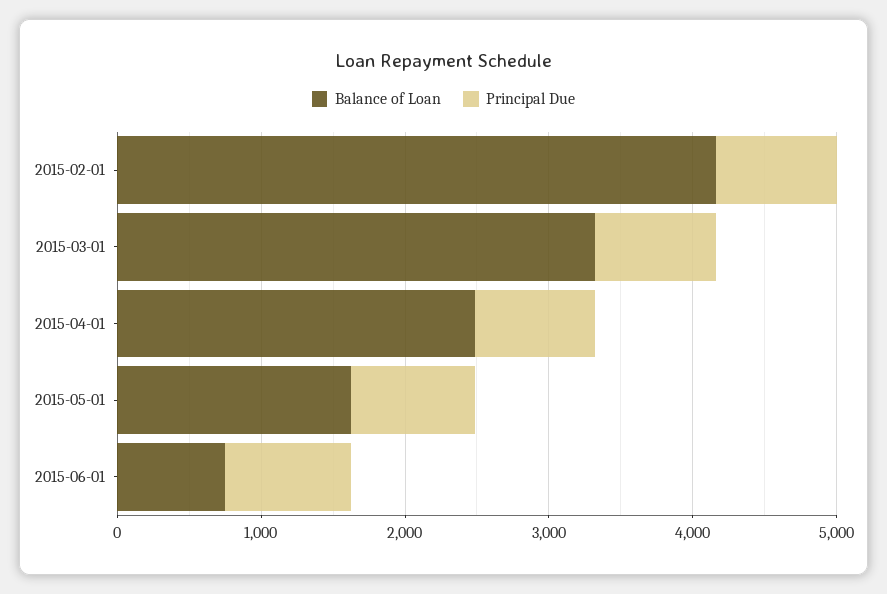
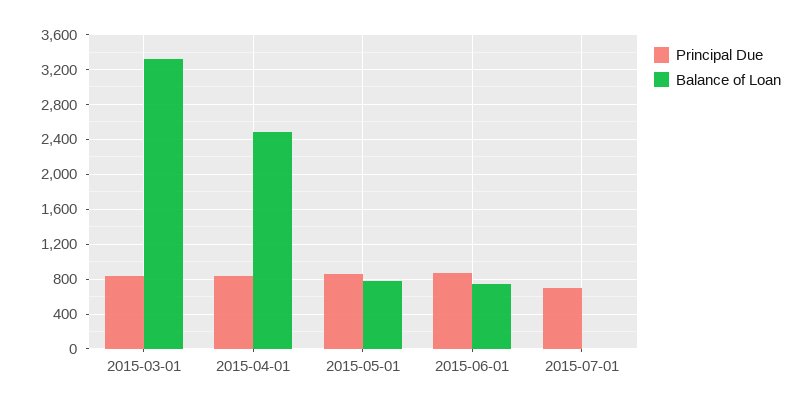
Balance of Loan, 2015-02-01: 4200 -> none
Principal Due, 2015-02-01: 800 -> none
Balance of Loan, 2015-05-01: 1600 -> 800
Principal Due, 2015-07-01: none -> 700
Balance of Loan, 2015-07-01: none -> 0

